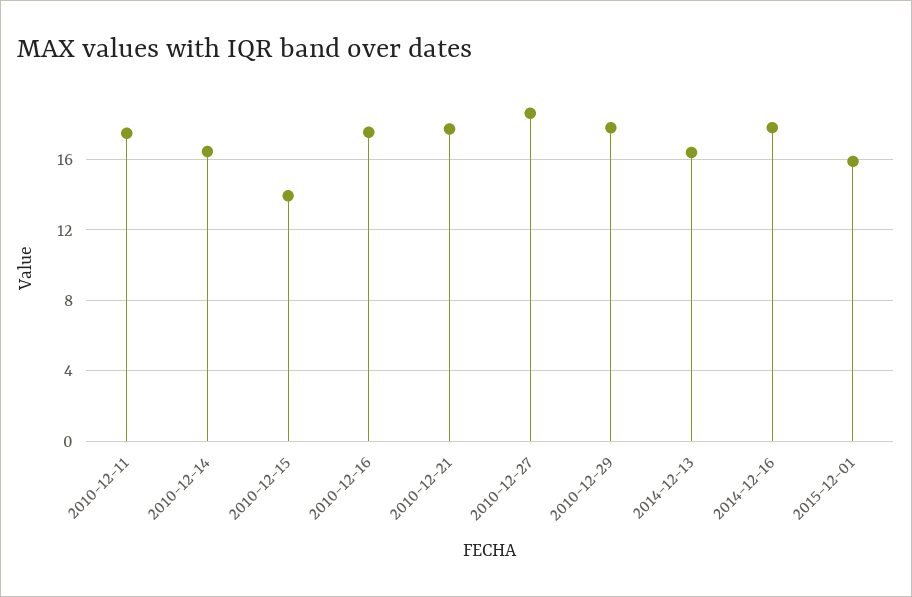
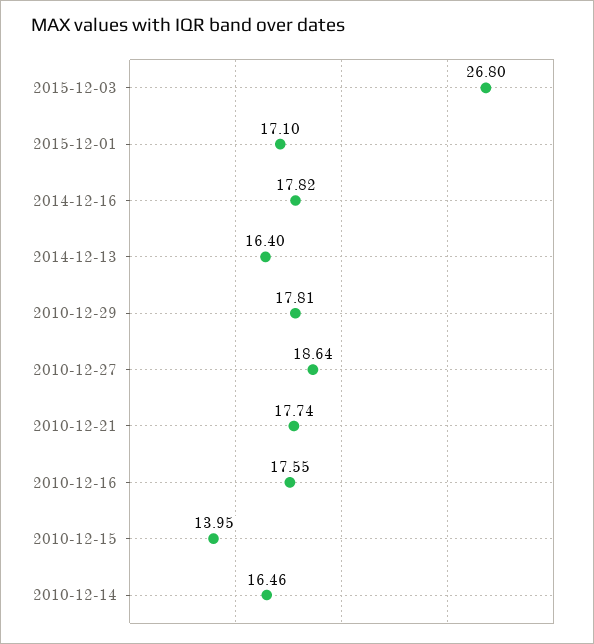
2010-12-11: 17.5 -> none
2015-12-01: 16 -> 17.1
2015-12-03: none -> 26.8

